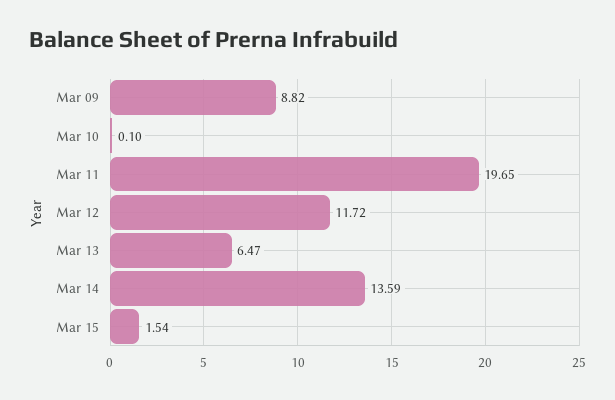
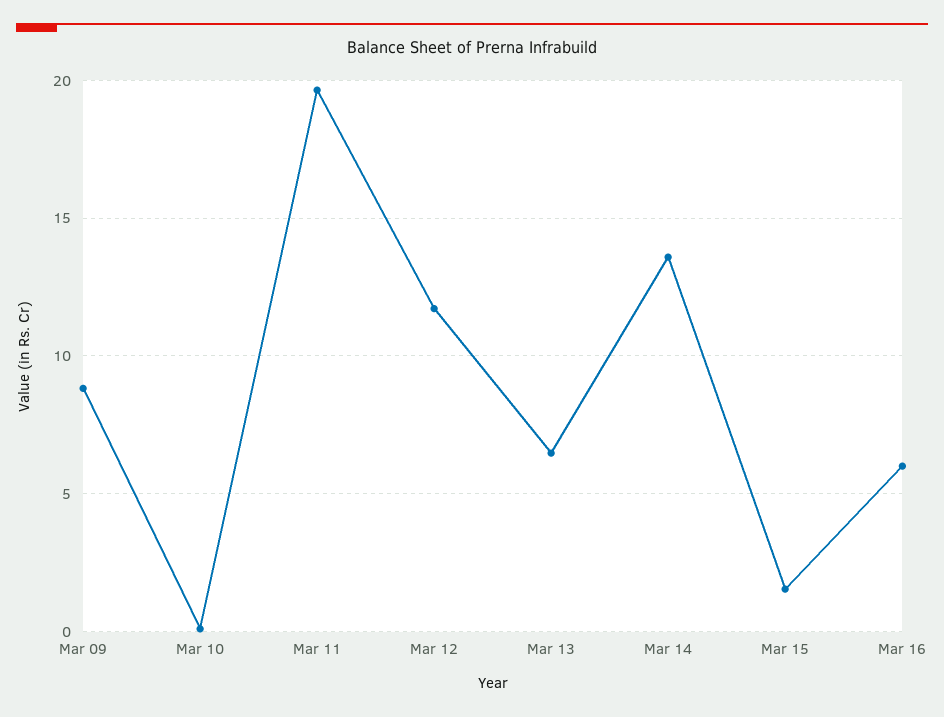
Mar 16: none -> 6

